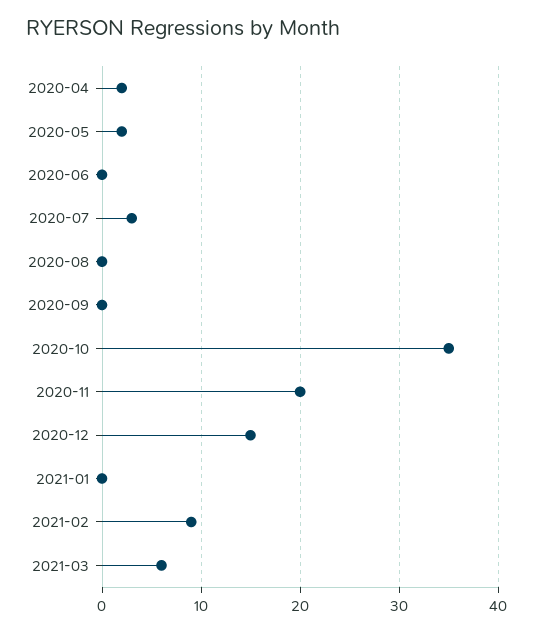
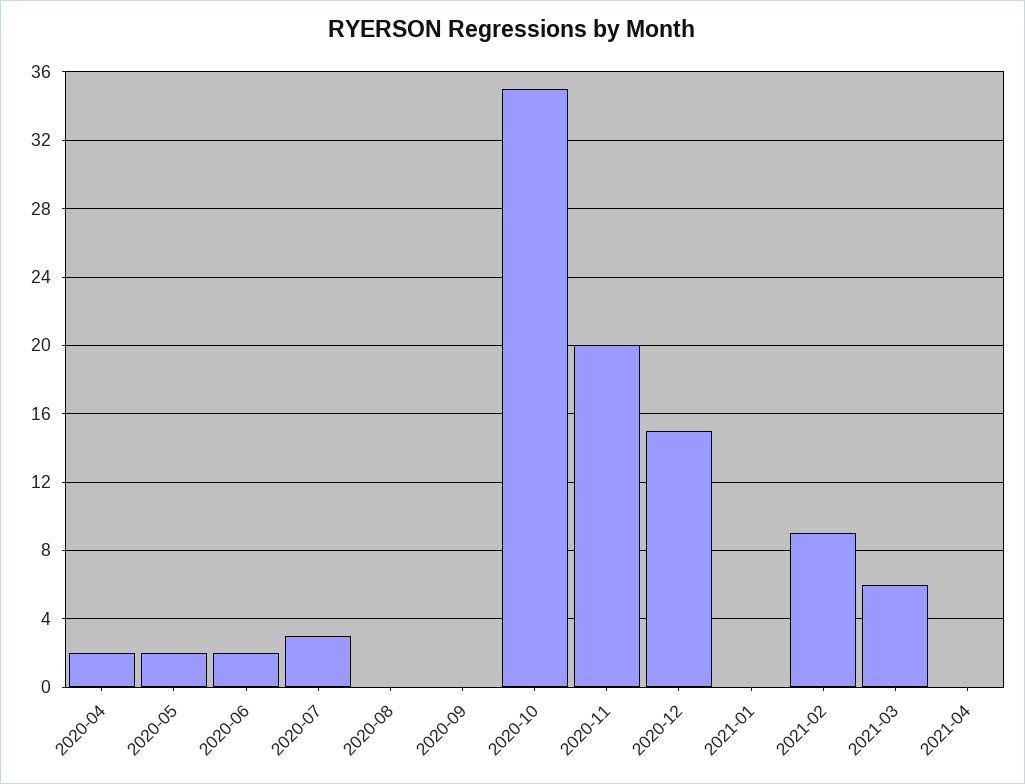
2020-06: 0 -> 2
2021-04: none -> 0

